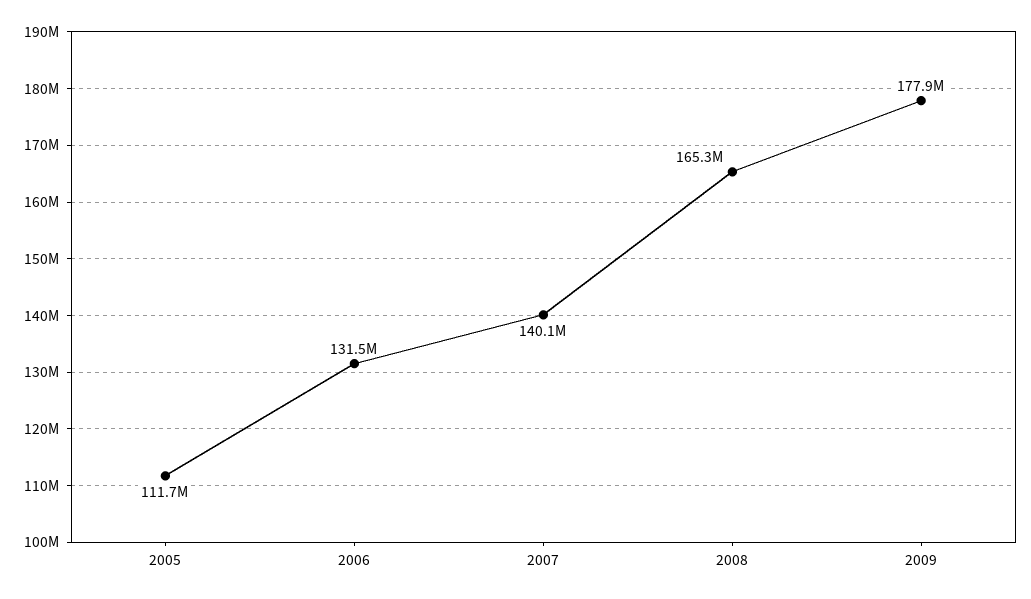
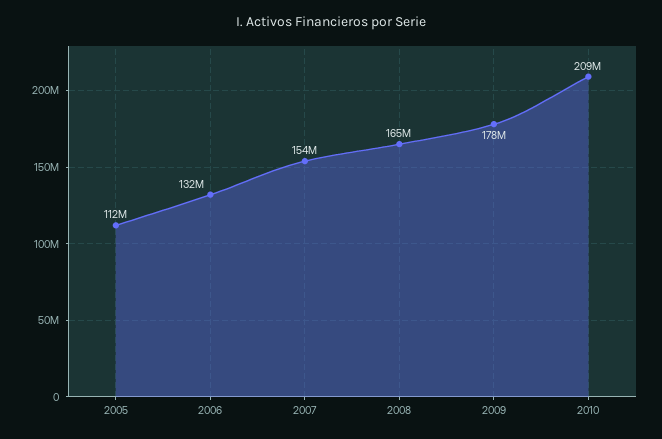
2007: 140100000 -> 154000000
2010: none -> 209000000

